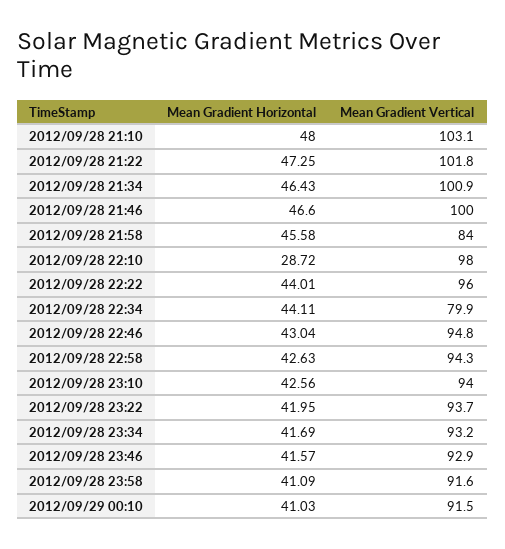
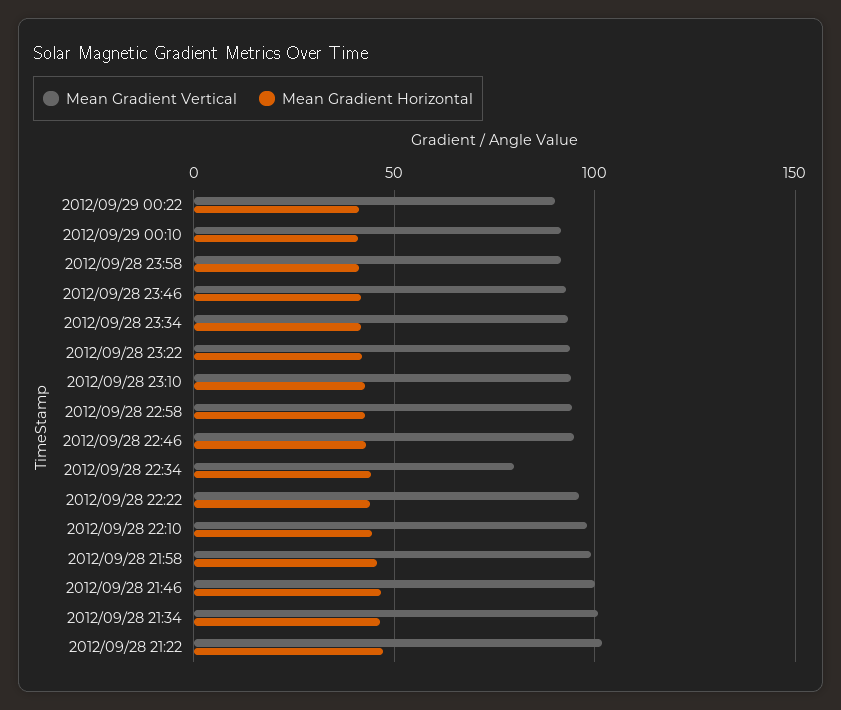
Mean Gradient Horizontal, 2012/09/28 21:10: 48 -> none
Mean Gradient Vertical, 2012/09/28 21:10: 103.1 -> none
Mean Gradient Vertical, 2012/09/28 21:58: 84 -> 100
Mean Gradient Horizontal, 2012/09/28 22:10: 28.72 -> 45
Mean Gradient Vertical, 2012/09/29 00:22: none -> 90
Mean Gradient Horizontal, 2012/09/29 00:22: none -> 40

